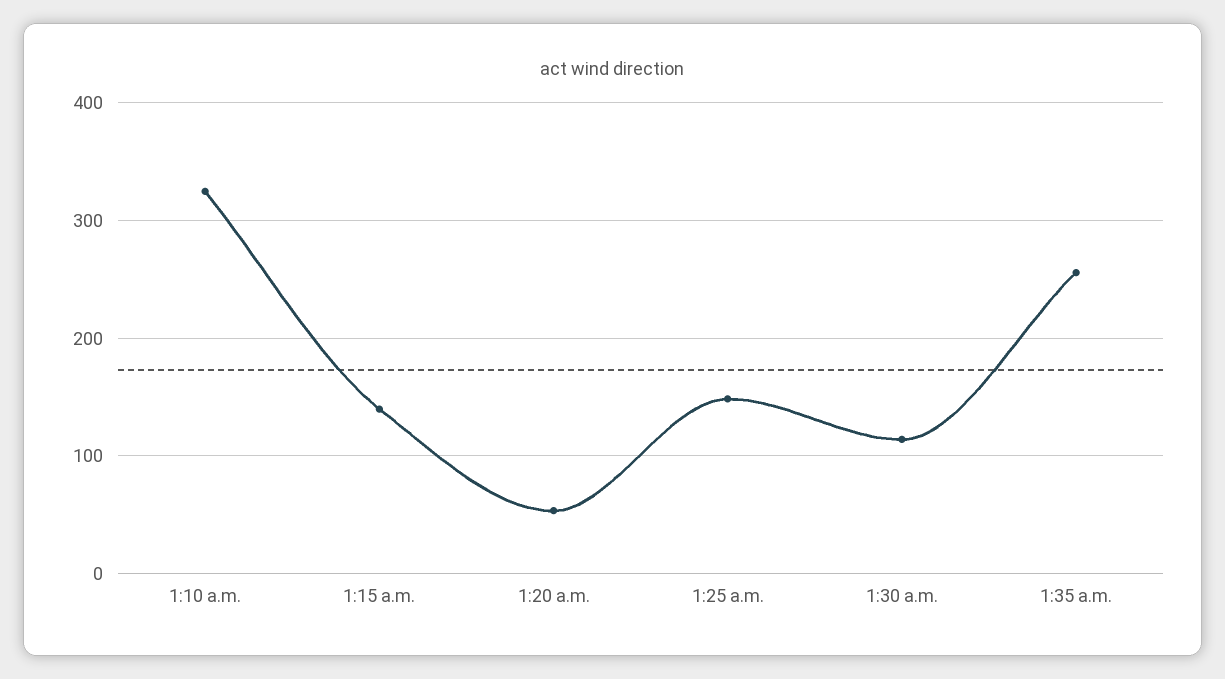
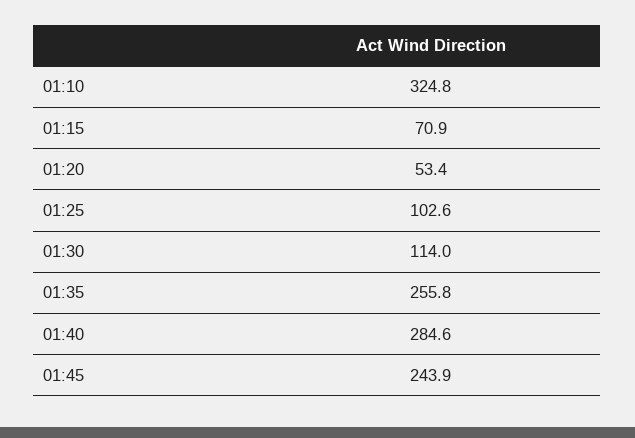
1:15 a.m.: 140 -> 70.9
1:25 a.m.: 150 -> 102.6
01:40: none -> 284.6
01:45: none -> 243.9

